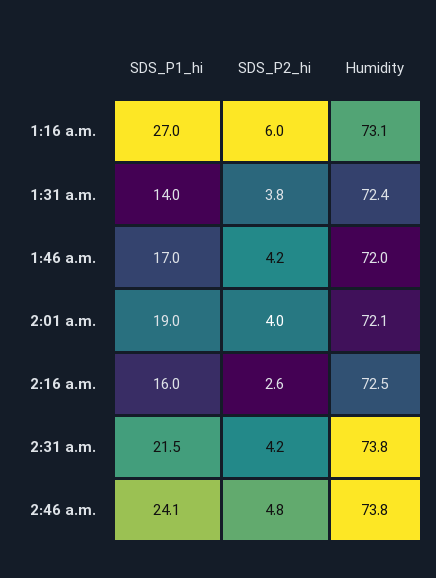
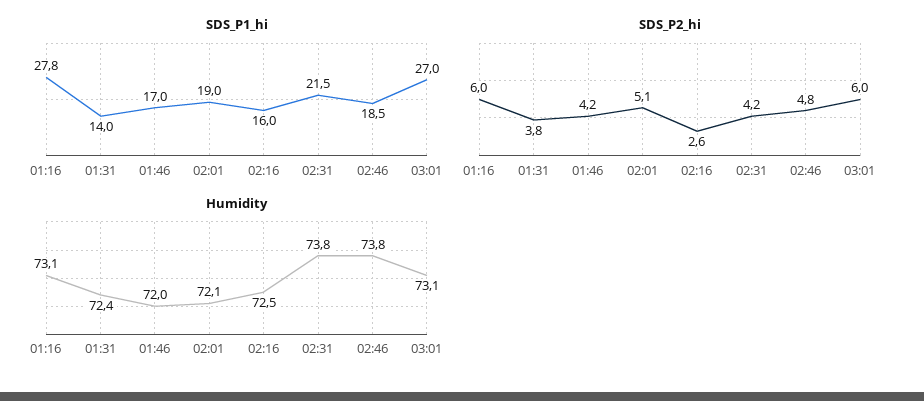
SDS_P1_hi, 1:16 a.m.: 27 -> 27.8
SDS_P2_hi, 2:01 a.m.: 4 -> 5.1
SDS_P1_hi, 2:46 a.m.: 24.1 -> 18.5
SDS_P1_hi, 03:01: none -> 27
SDS_P2_hi, 03:01: none -> 6
Humidity, 03:01: none -> 73.1

